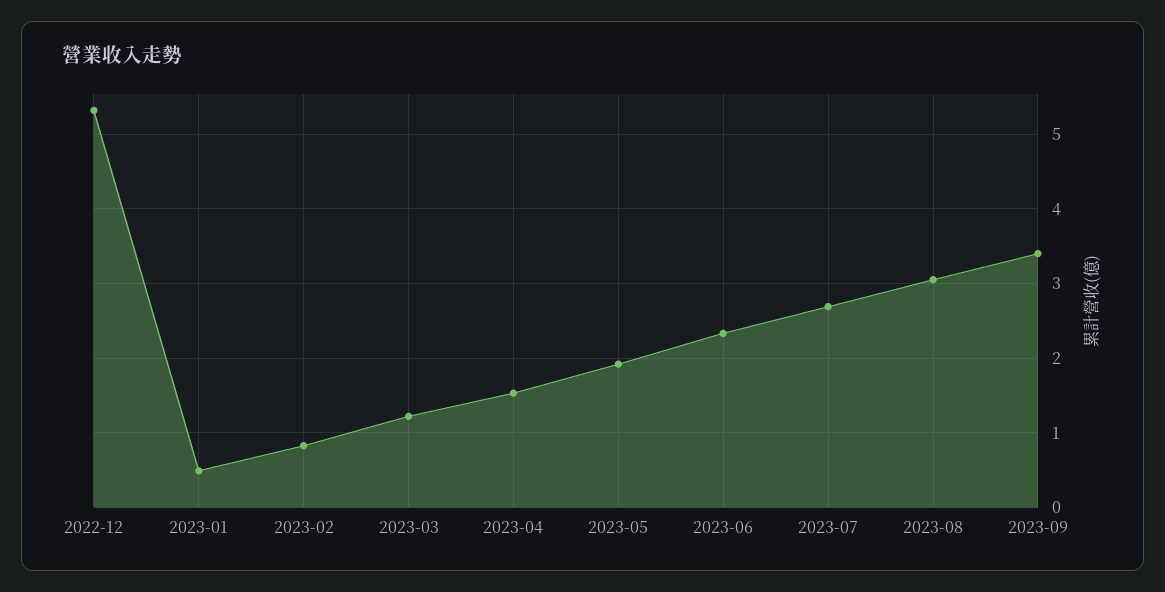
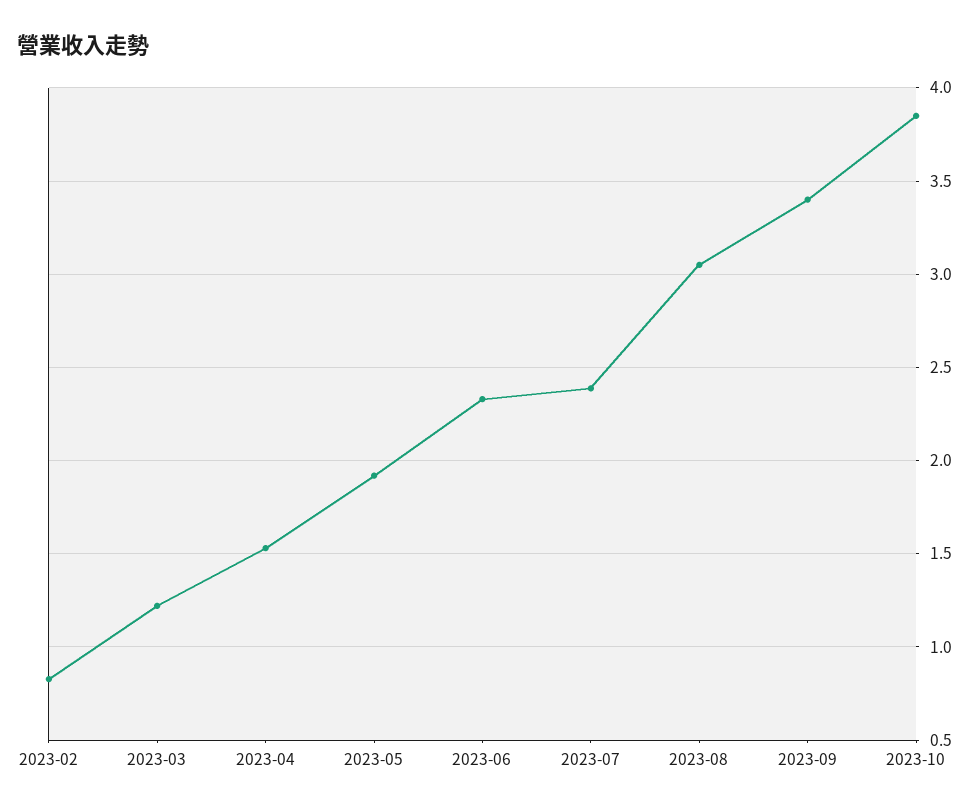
2022-12: 5.3 -> none
2023-01: 0.5 -> none
2023-07: 2.7 -> 2.4
2023-10: none -> 3.85

